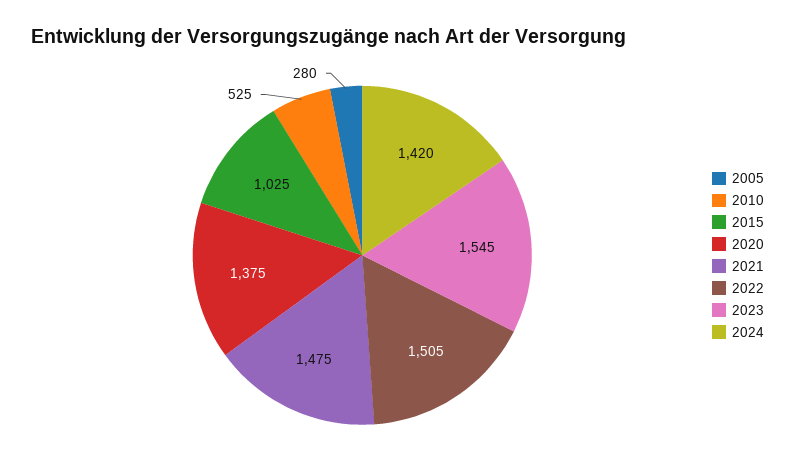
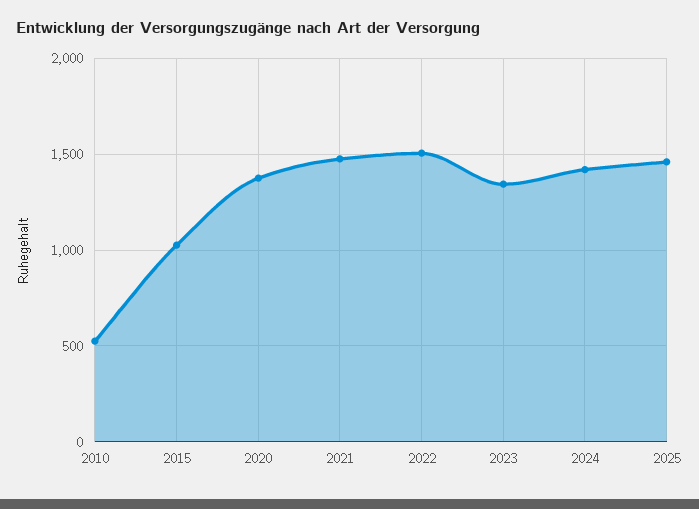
2005: 280 -> none
2023: 1545 -> 1350
2025: none -> 1450

